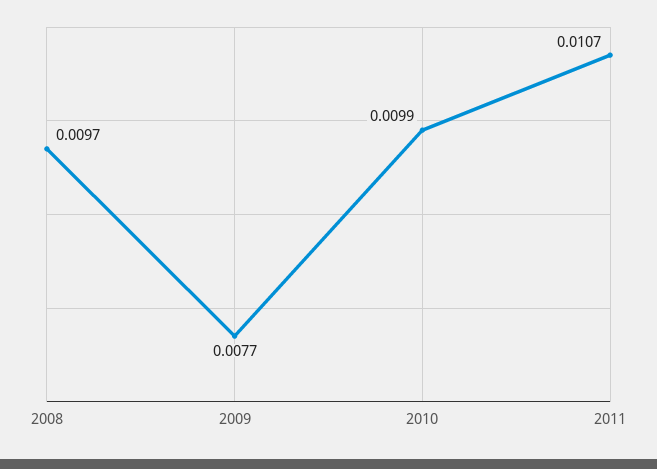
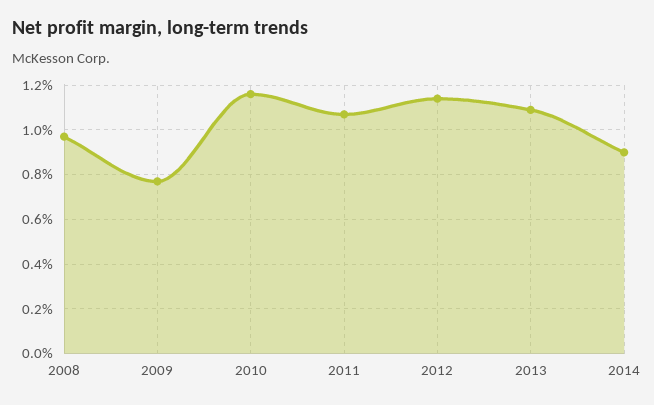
2010: 0.0099 -> 0.0115
2012: none -> 0.0115
2013: none -> 0.011
2014: none -> 0.009

